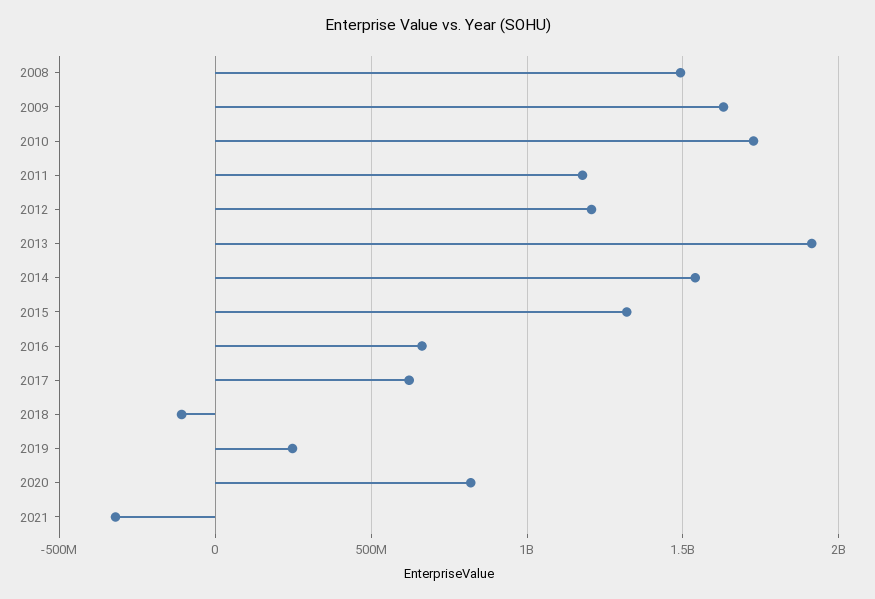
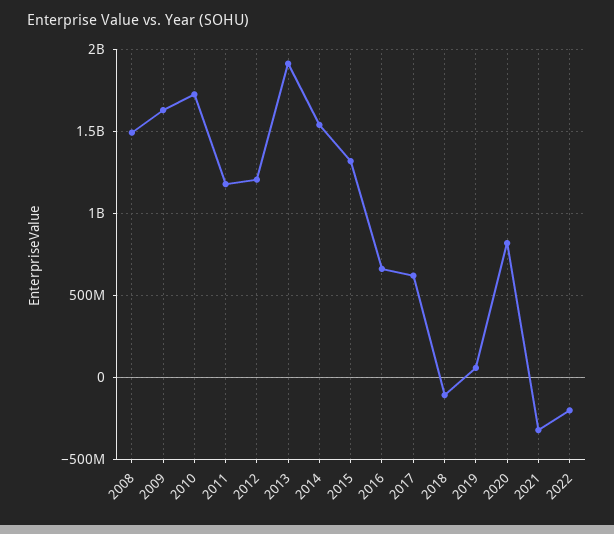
2019: 250000000 -> 50000000
2022: none -> -200000000

